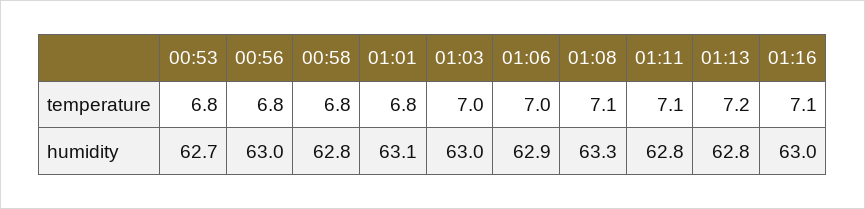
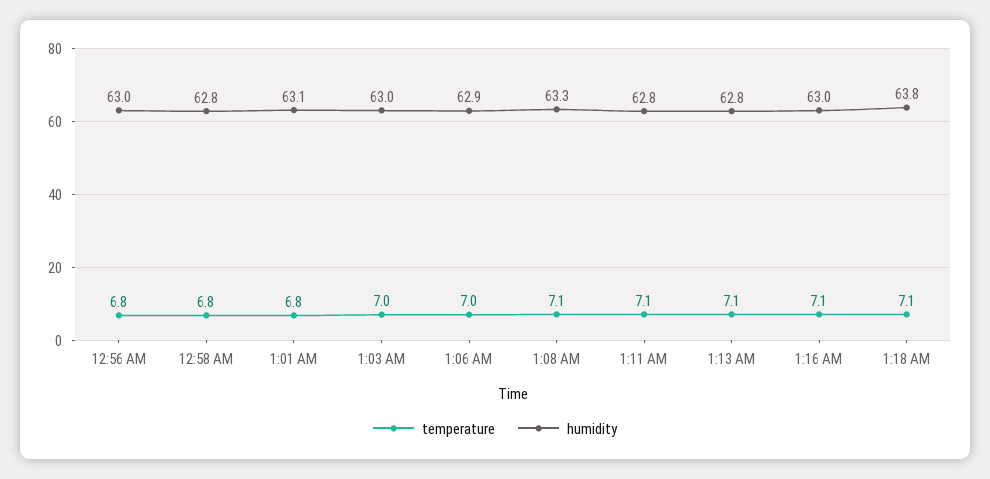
temperature, 00:53: 6.8 -> none
temperature, 01:13: 7.2 -> 7.1
humidity, 00:53: 62.7 -> none
temperature, 1:18 AM: none -> 7.1
humidity, 1:18 AM: none -> 63.8

